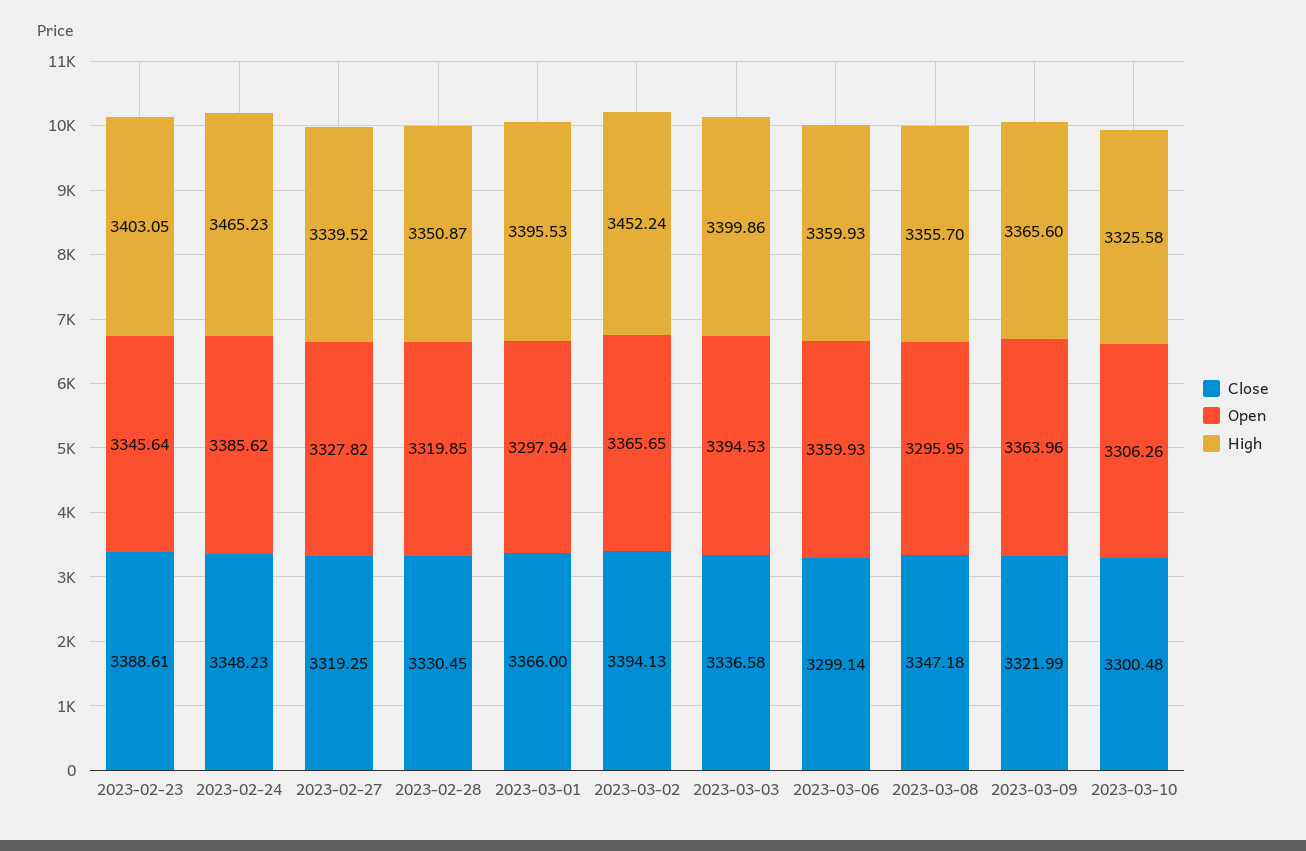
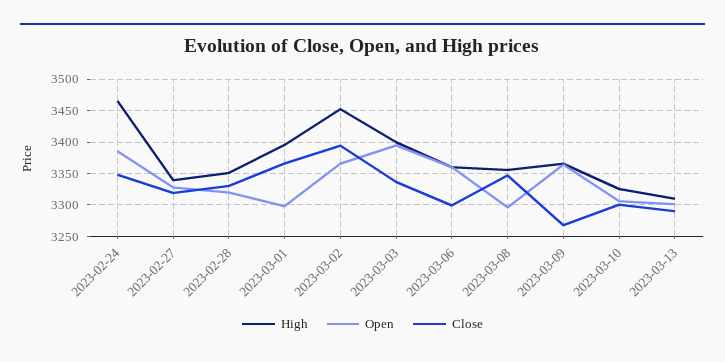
Close, 2023-02-23: 3388.61 -> none
Open, 2023-02-23: 3345.64 -> none
High, 2023-02-23: 3403.05 -> none
Close, 2023-03-09: 3321.99 -> 3270
High, 2023-03-13: none -> 3310
Open, 2023-03-13: none -> 3300
Close, 2023-03-13: none -> 3290

